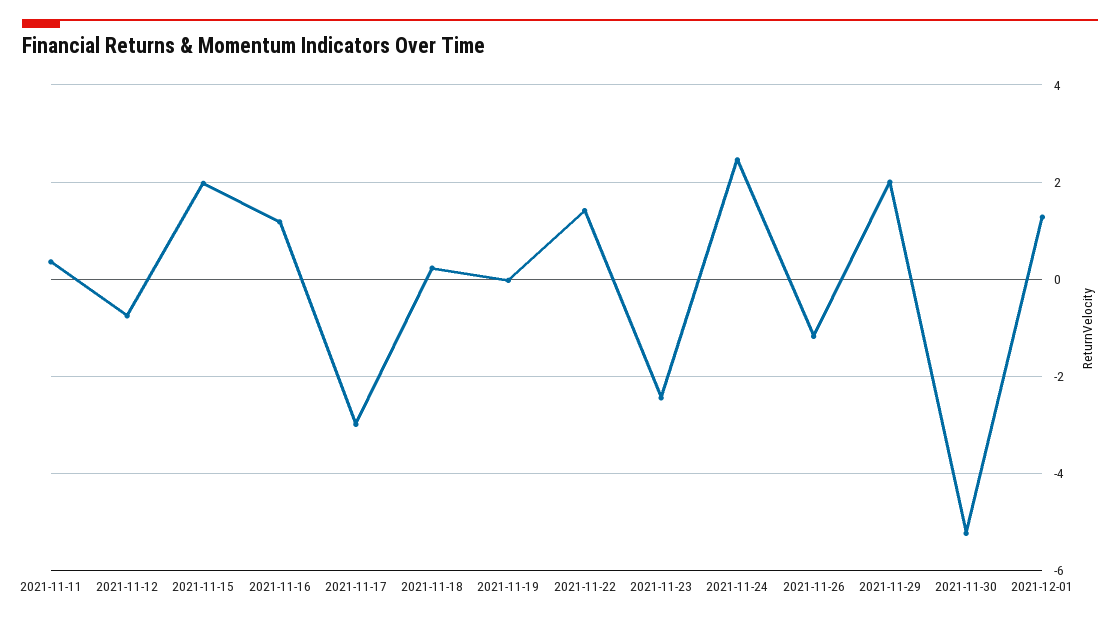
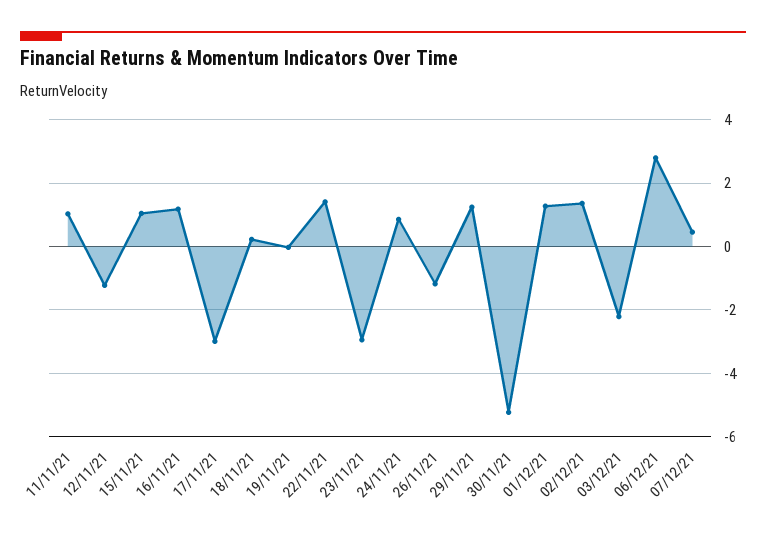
2021-11-11: 0.4 -> 1
2021-11-12: -0.8 -> -1.2
2021-11-15: 2 -> 1
2021-11-23: -2.4 -> -3
2021-11-24: 2.4 -> 0.8
2021-11-29: 2 -> 1.2
02/12/21: none -> 1.4
03/12/21: none -> -2.2
06/12/21: none -> 2.8
07/12/21: none -> 0.4

